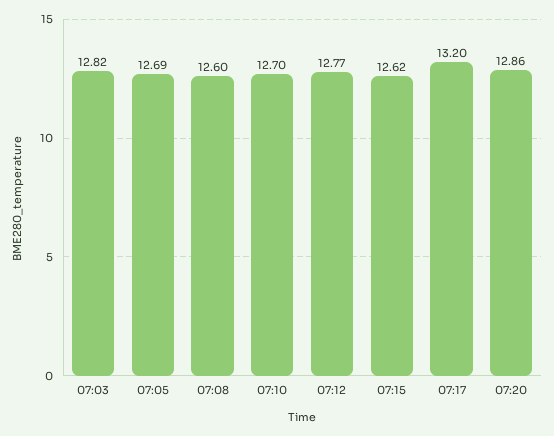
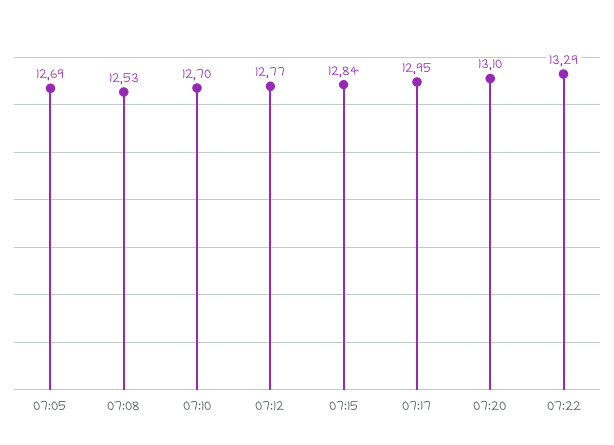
07:03: 12.82 -> none
07:08: 12.6 -> 12.53
07:15: 12.62 -> 12.84
07:17: 13.2 -> 12.95
07:20: 12.86 -> 13.1
07:22: none -> 13.29

